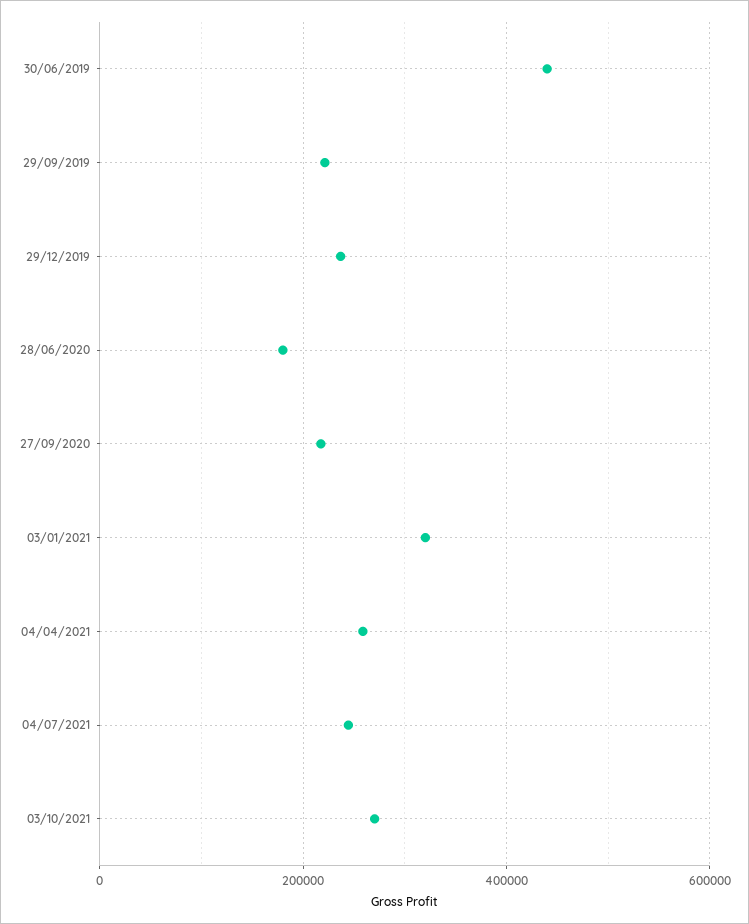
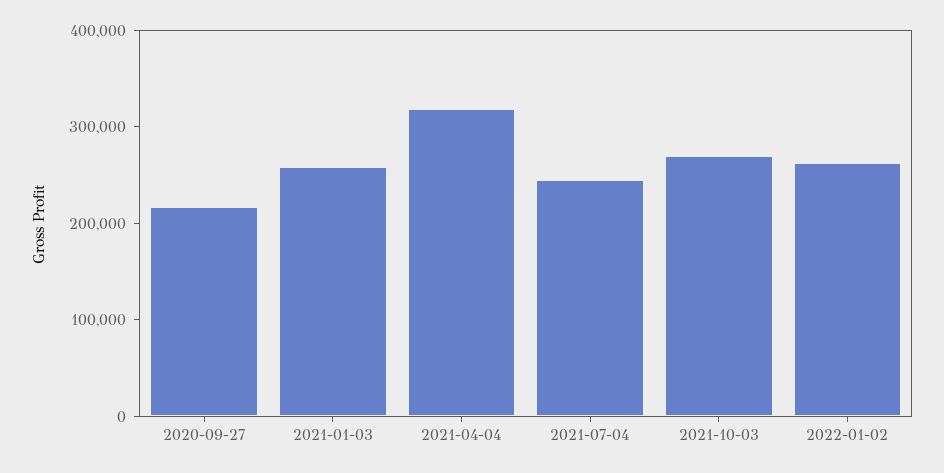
30/06/2019: 440000 -> none
29/09/2019: 220000 -> none
29/12/2019: 240000 -> none
28/06/2020: 180000 -> none
03/01/2021: 320000 -> 260000
04/04/2021: 260000 -> 320000
2022-01-02: none -> 260000

